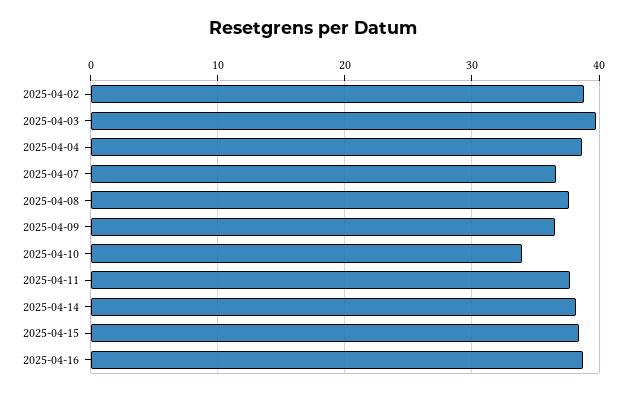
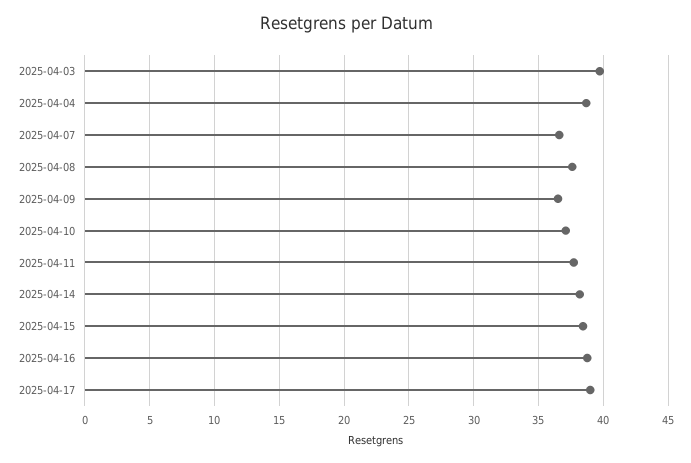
2025-04-02: 39 -> none
2025-04-10: 34 -> 37
2025-04-17: none -> 39

